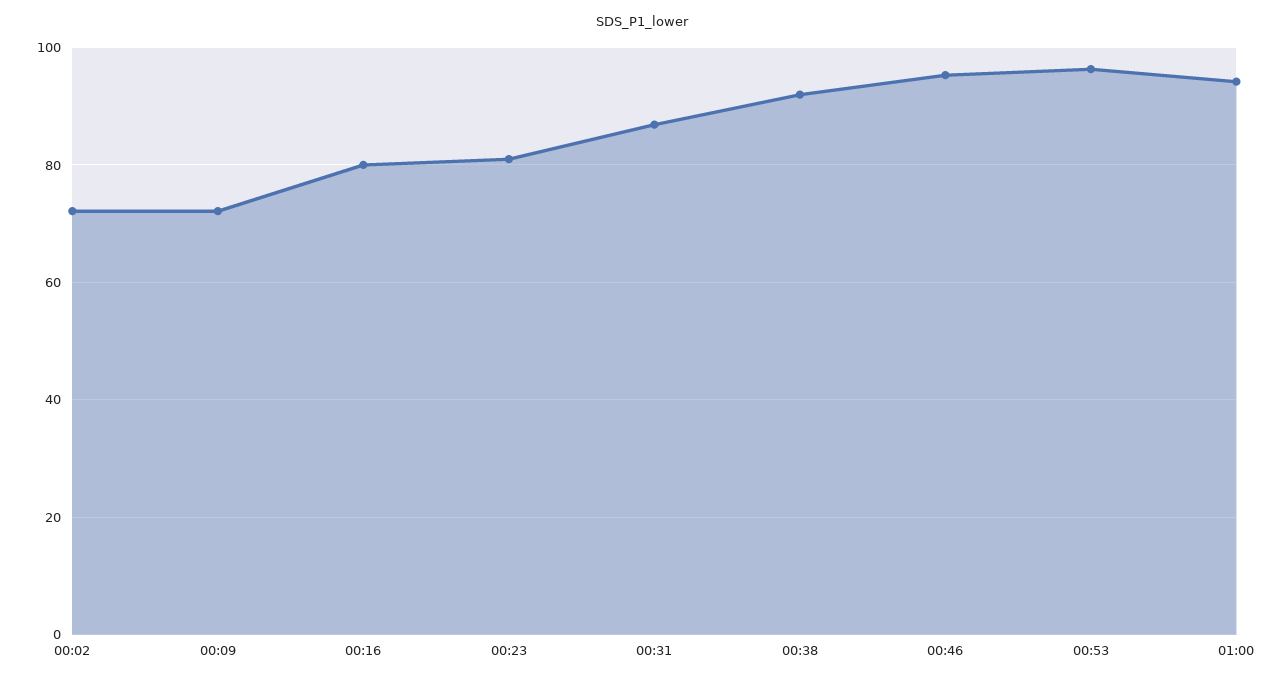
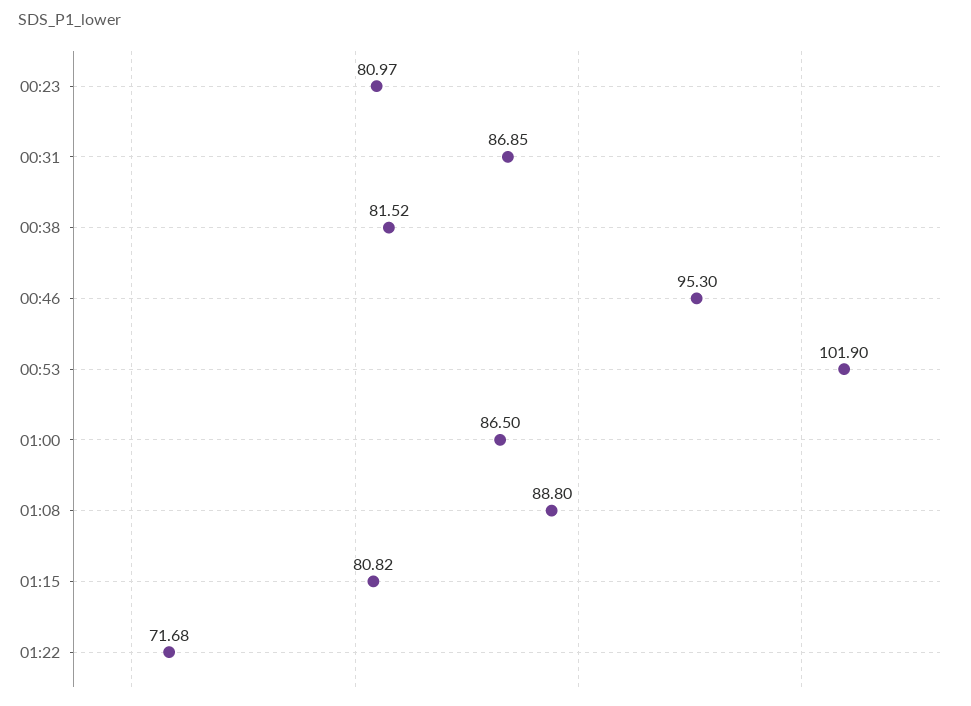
00:02: 72 -> none
00:09: 72 -> none
00:16: 80 -> none
00:38: 92 -> 81.52
00:53: 96 -> 101.9
01:00: 94 -> 86.5
01:08: none -> 88.8
01:15: none -> 80.82
01:22: none -> 71.68

